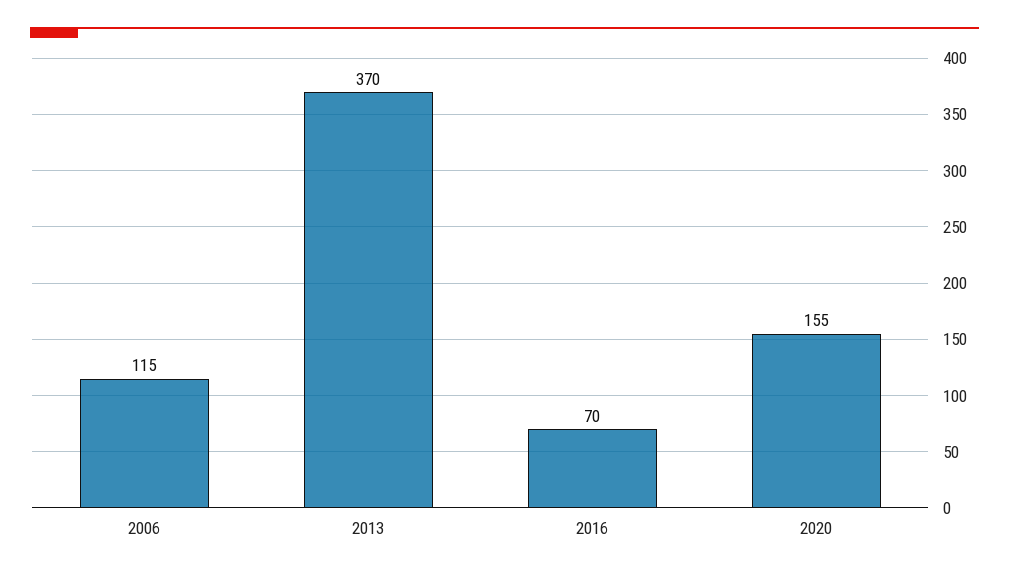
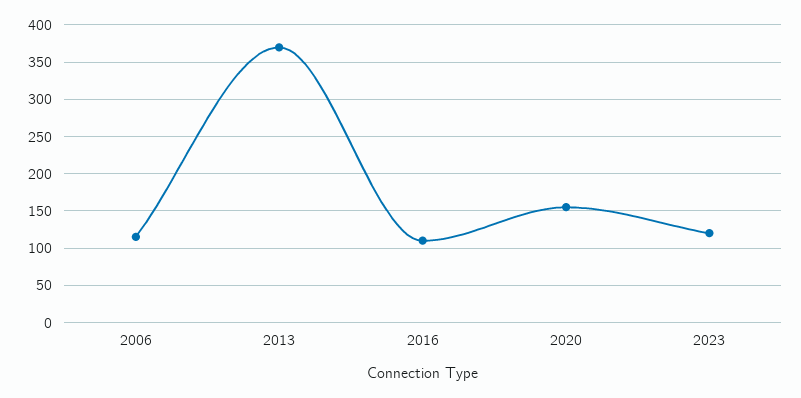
2016: 70 -> 110
2023: none -> 120

